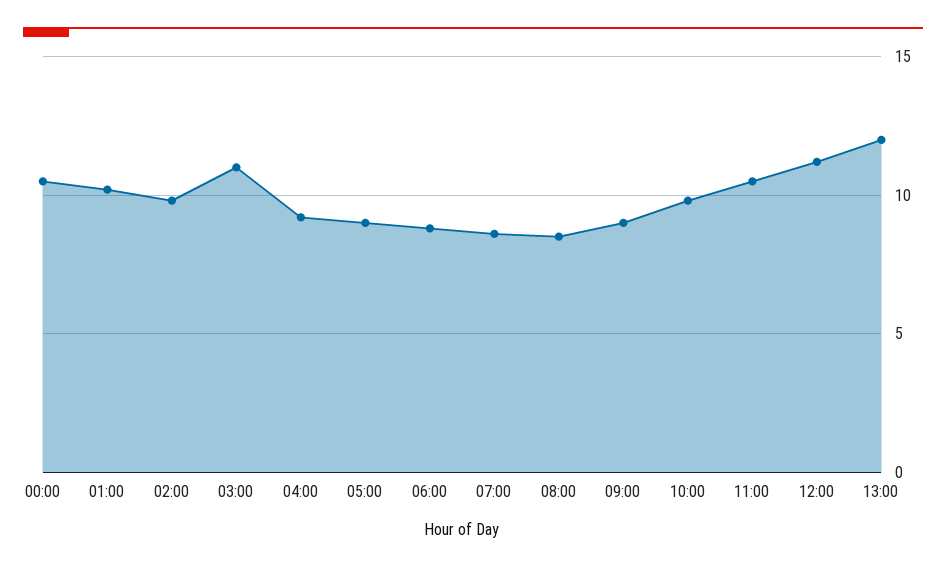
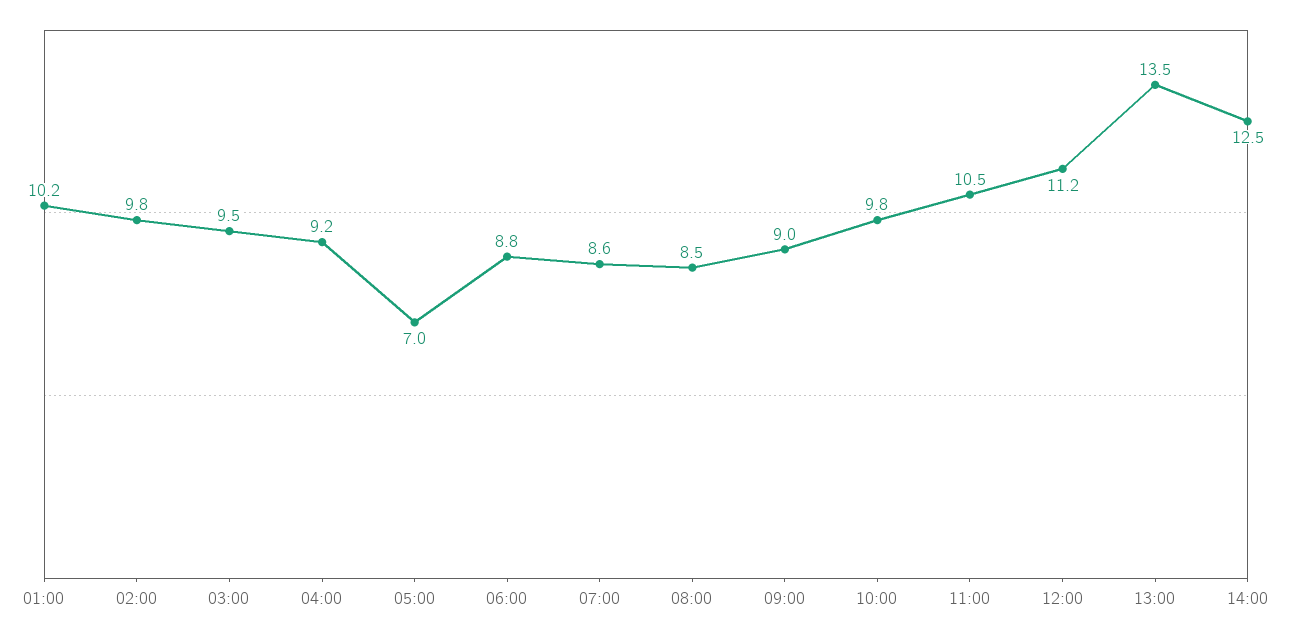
00:00: 10.5 -> none
03:00: 11 -> 9.5
05:00: 9 -> 7
13:00: 12 -> 13.5
14:00: none -> 12.5

